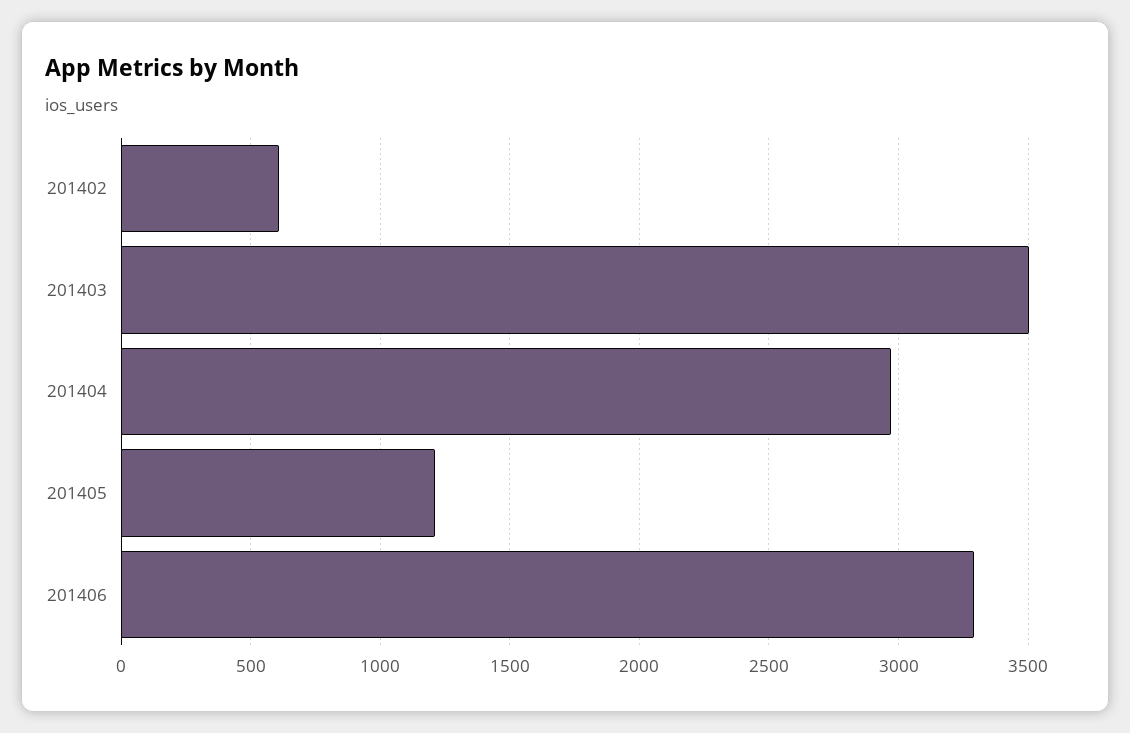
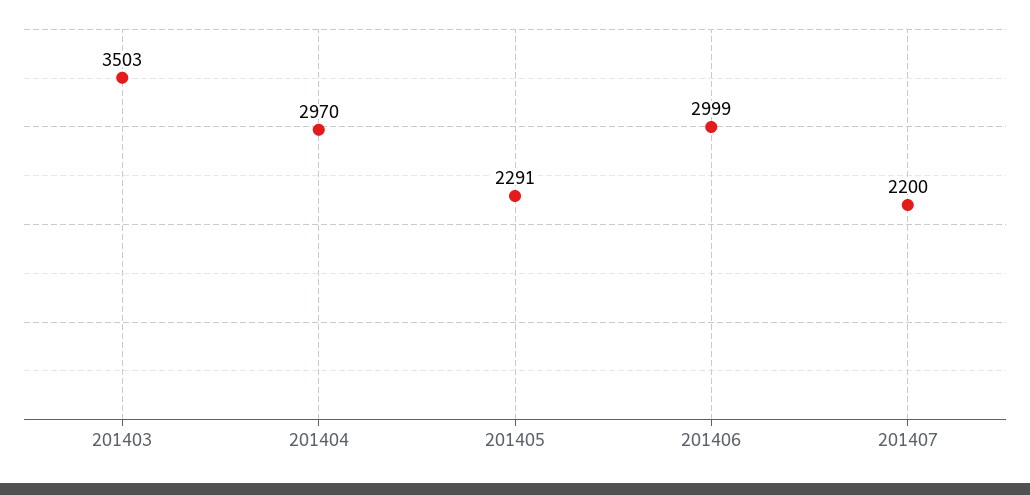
201402: 600 -> none
201405: 1200 -> 2291
201406: 3300 -> 2999
201407: none -> 2200

